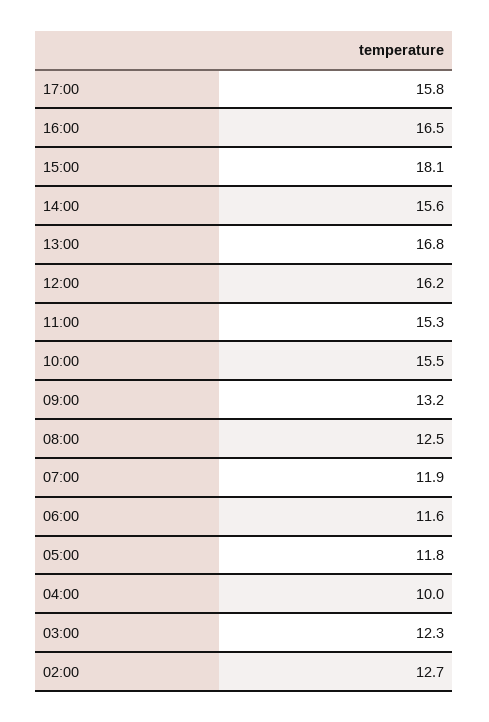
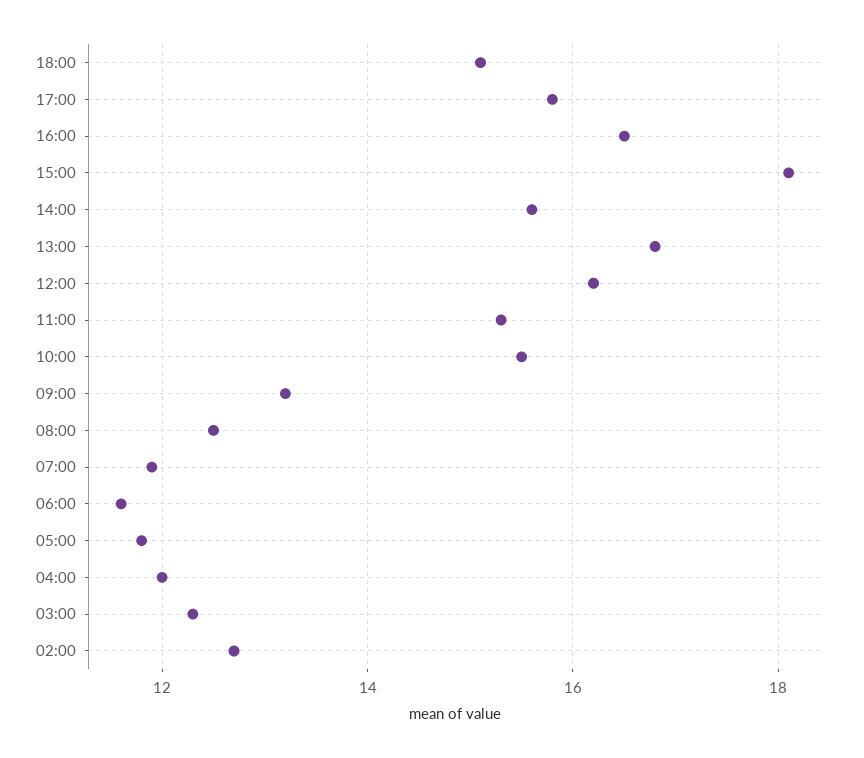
04:00: 10 -> 12
18:00: none -> 15

